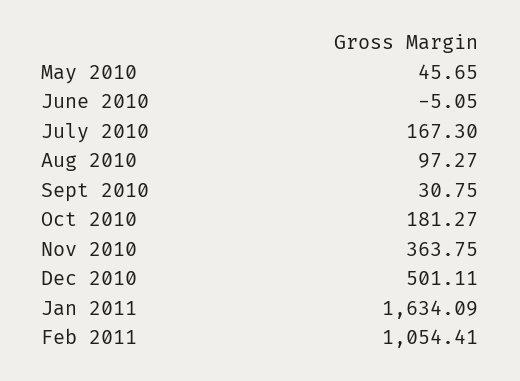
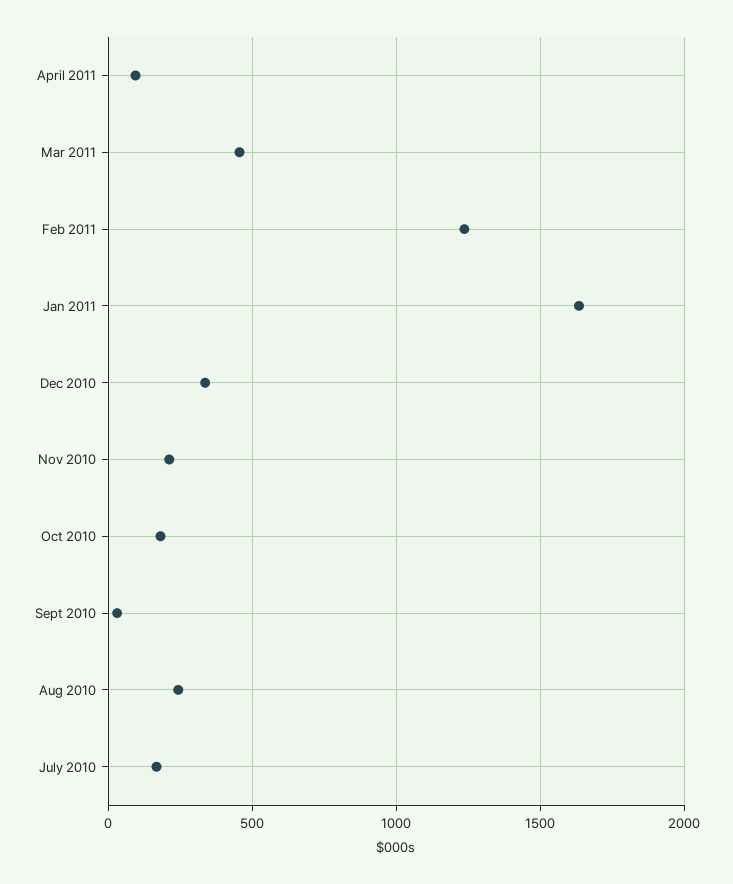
May 2010: 45.65 -> none
June 2010: -5.05 -> none
Aug 2010: 97.27 -> 250
Nov 2010: 363.75 -> 200
Dec 2010: 501.11 -> 350
Feb 2011: 1054.41 -> 1250
April 2011: none -> 100
Mar 2011: none -> 450

